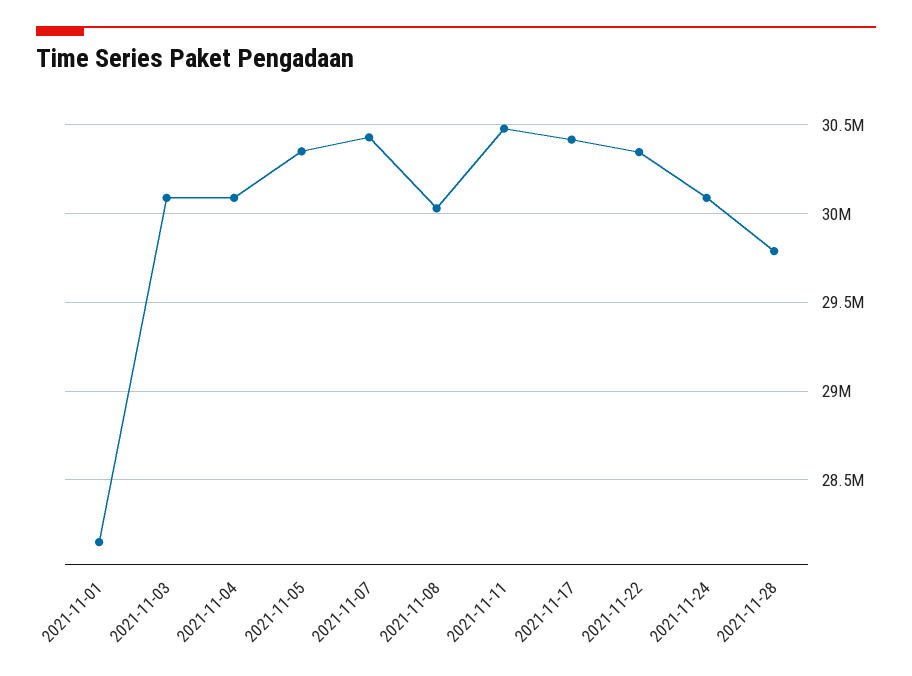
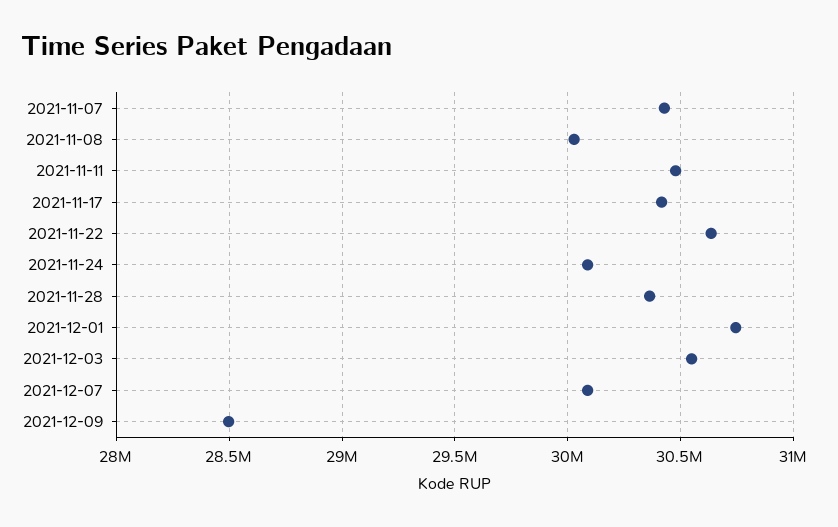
2021-11-01: 28150000 -> none
2021-11-03: 30100000 -> none
2021-11-04: 30100000 -> none
2021-11-05: 30350000 -> none
2021-11-22: 30350000 -> 30650000
2021-11-28: 29800000 -> 30350000
2021-12-01: none -> 30750000
2021-12-03: none -> 30550000
2021-12-07: none -> 30100000
2021-12-09: none -> 28500000

